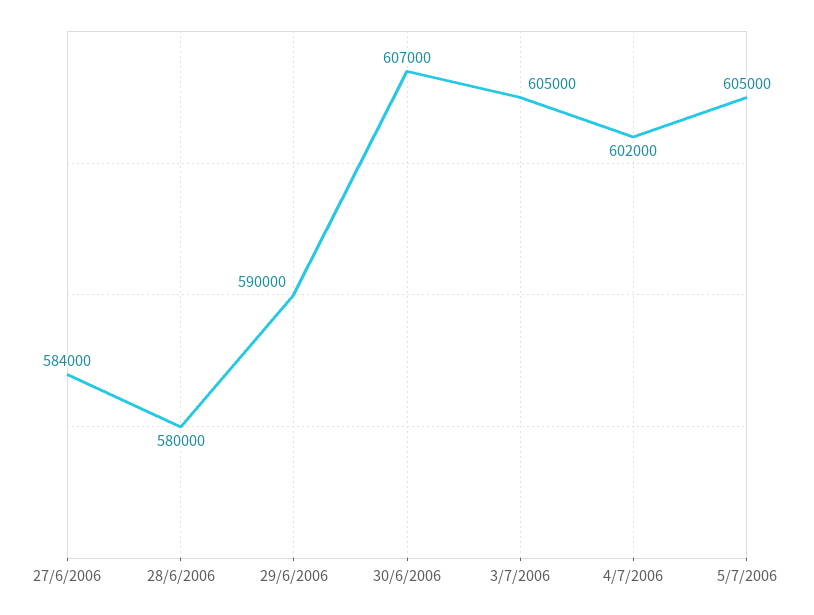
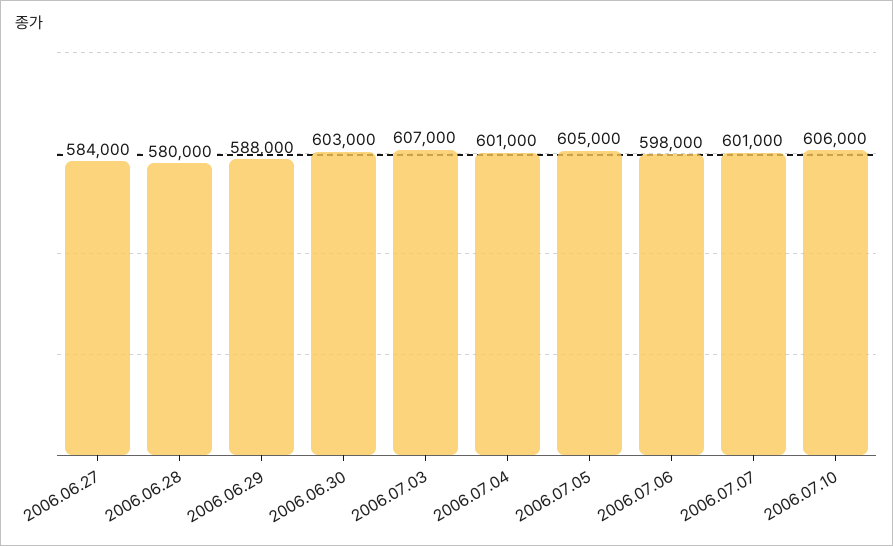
29/6/2006: 590000 -> 588000
30/6/2006: 607000 -> 603000
3/7/2006: 605000 -> 607000
4/7/2006: 602000 -> 601000
2006.07.06: none -> 598000
2006.07.07: none -> 601000
2006.07.10: none -> 606000

